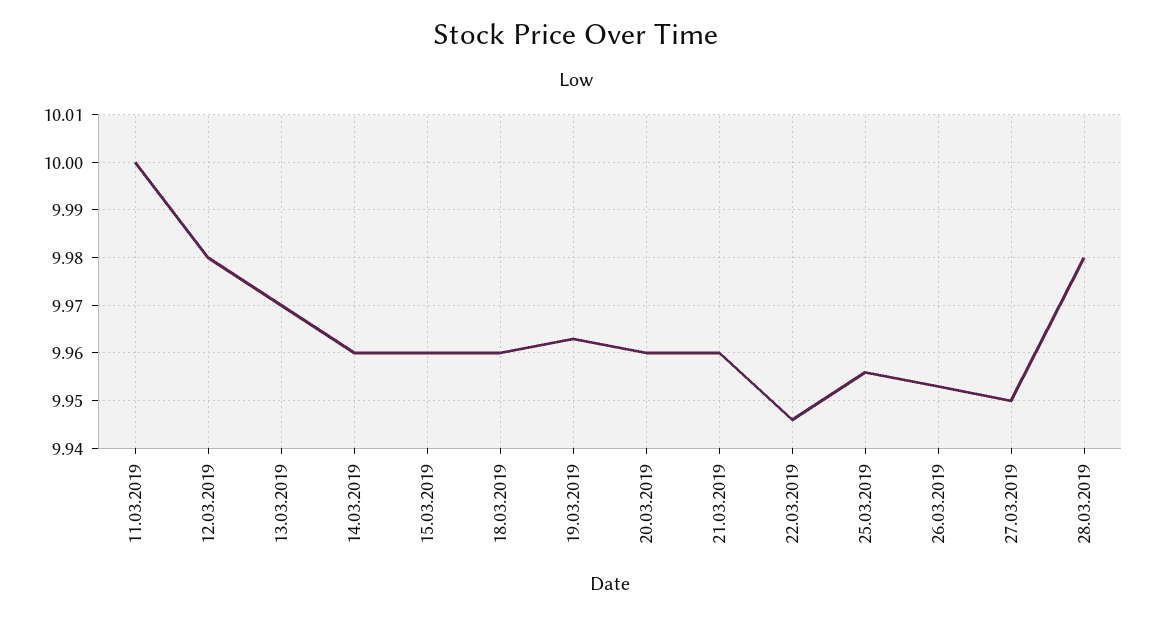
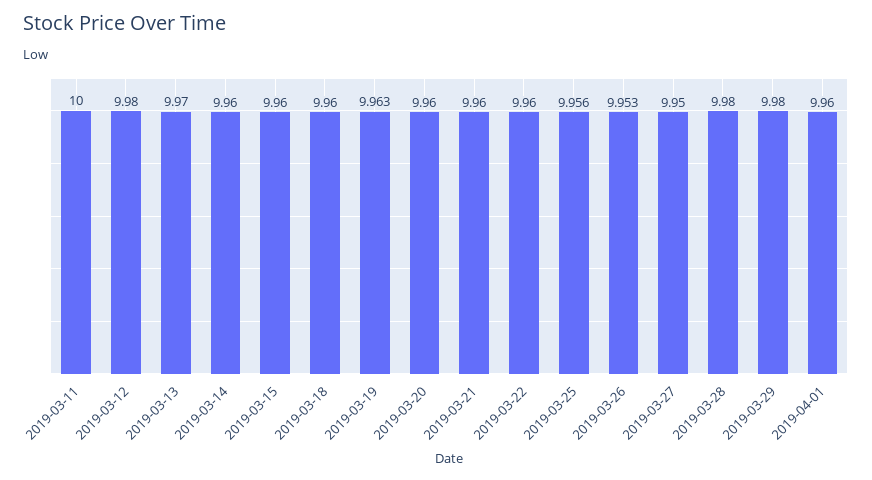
22.03.2019: 9.945 -> 9.96
2019-03-29: none -> 9.98
2019-04-01: none -> 9.96

